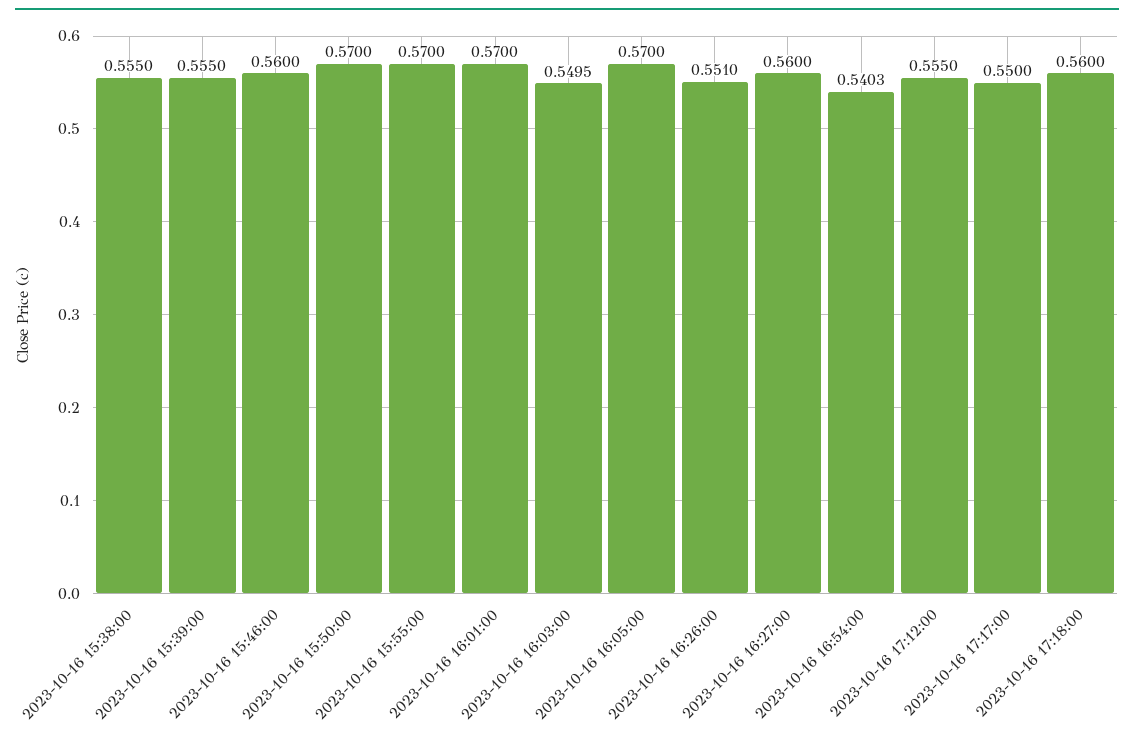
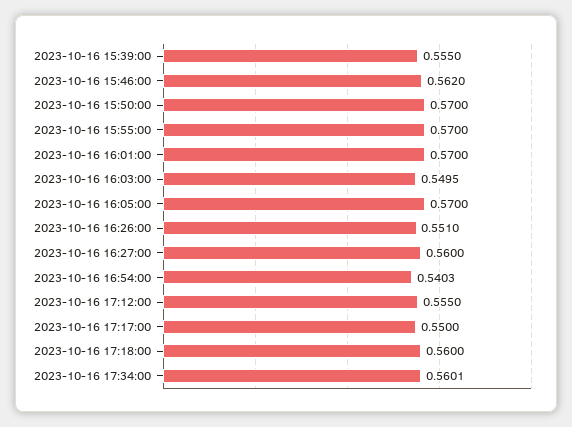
2023-10-16 15:38:00: 0.555 -> none
2023-10-16 15:46:00: 0.56 -> 0.562
2023-10-16 17:34:00: none -> 0.5601

